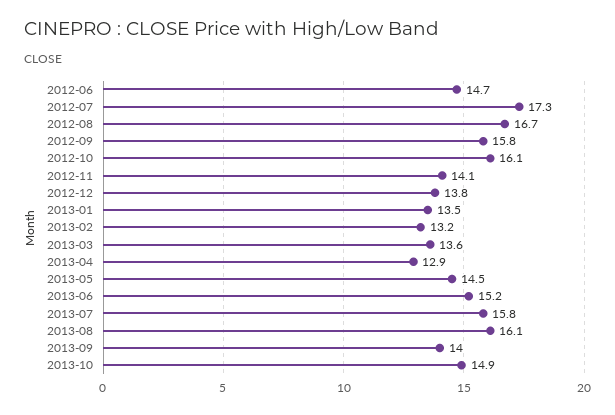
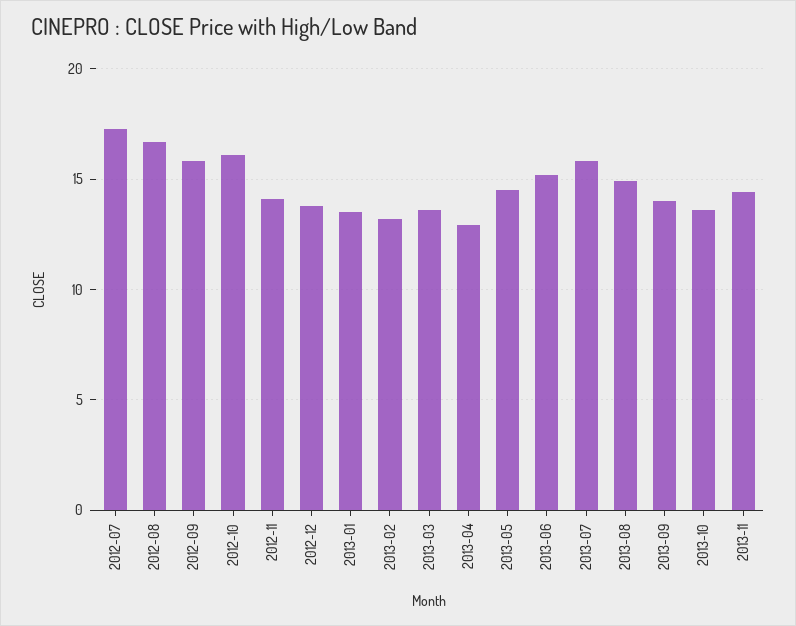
2012-06: 14.7 -> none
2013-08: 16.1 -> 15
2013-10: 14.9 -> 13.5
2013-11: none -> 14.5

